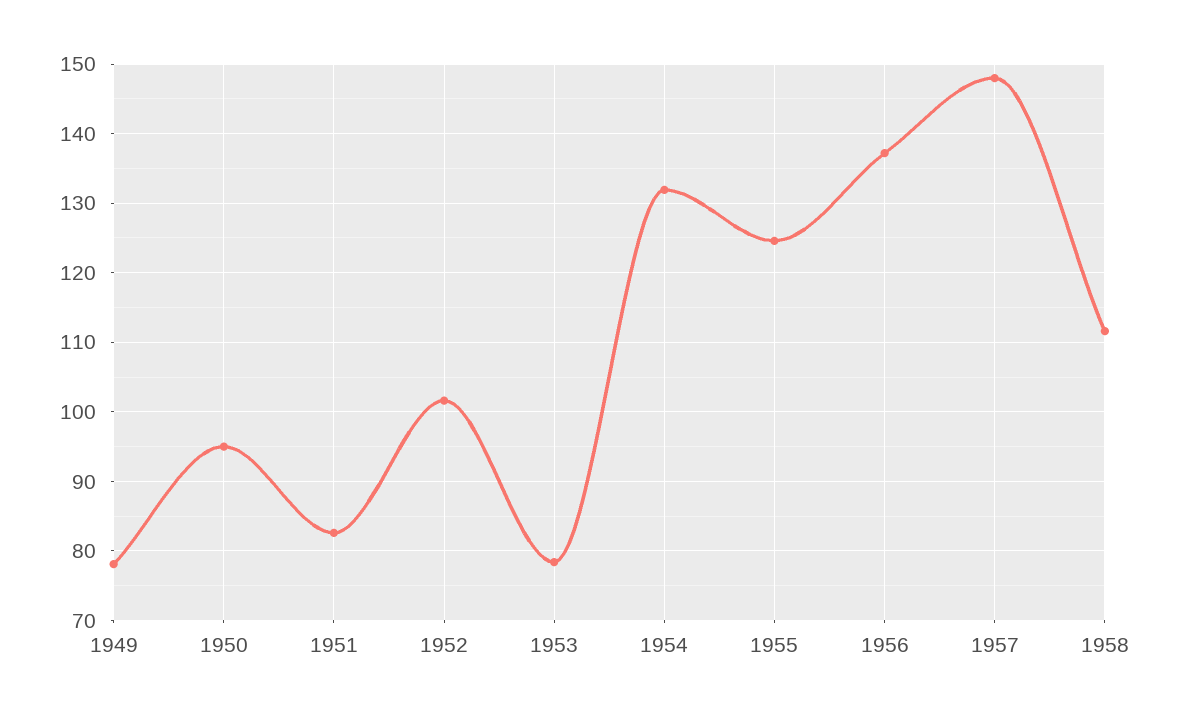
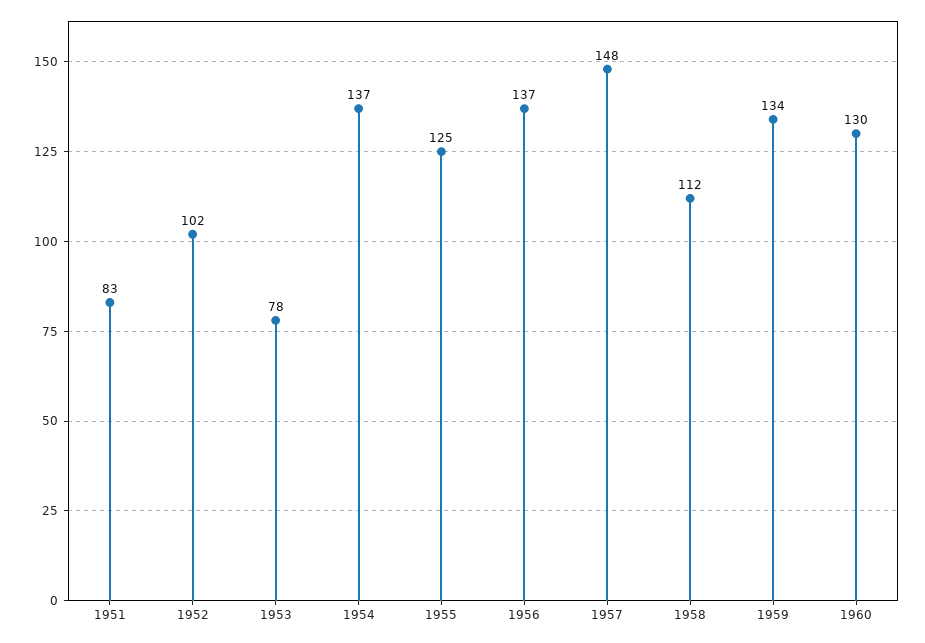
1949: 78 -> none
1950: 95 -> none
1954: 132 -> 137
1959: none -> 134
1960: none -> 130

